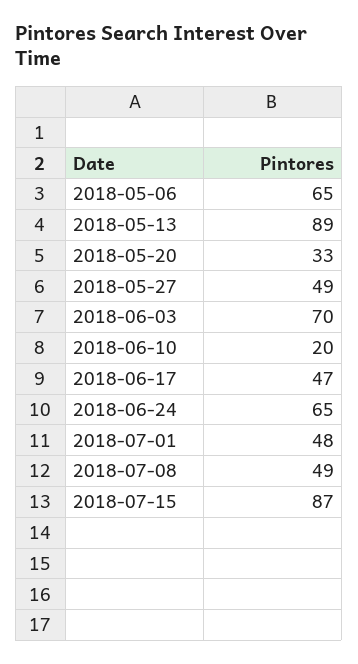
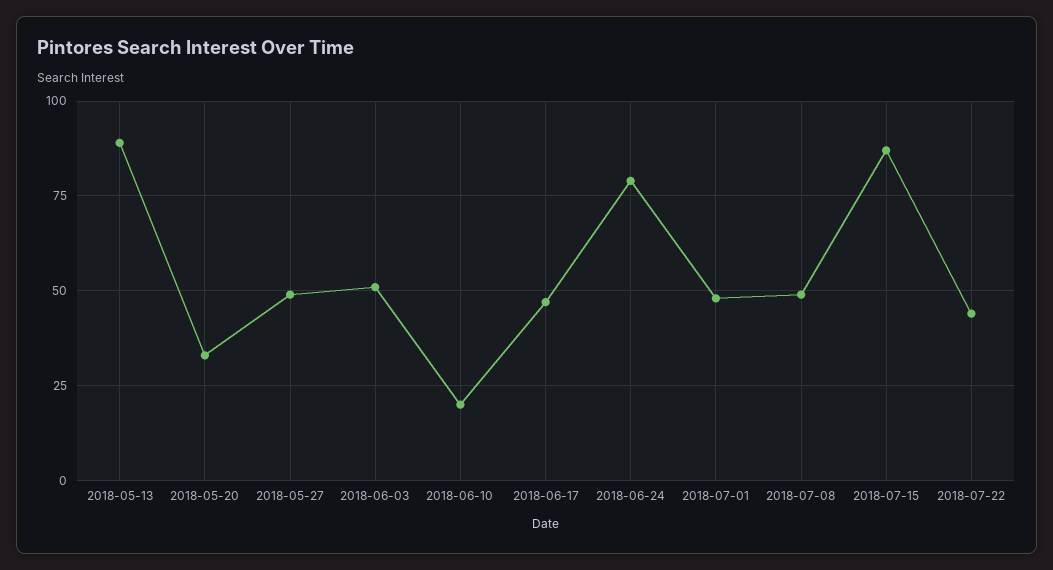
2018-05-06: 65 -> none
2018-06-03: 70 -> 50
2018-06-24: 65 -> 80
2018-07-22: none -> 45

